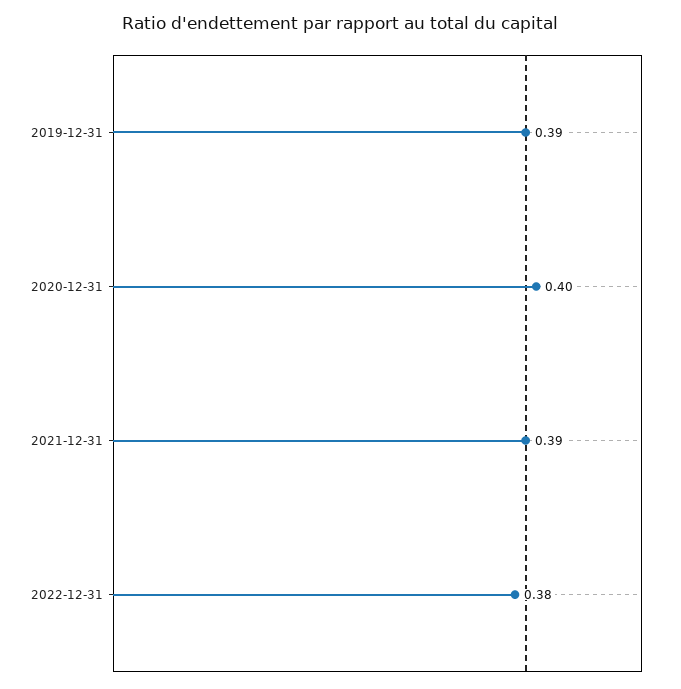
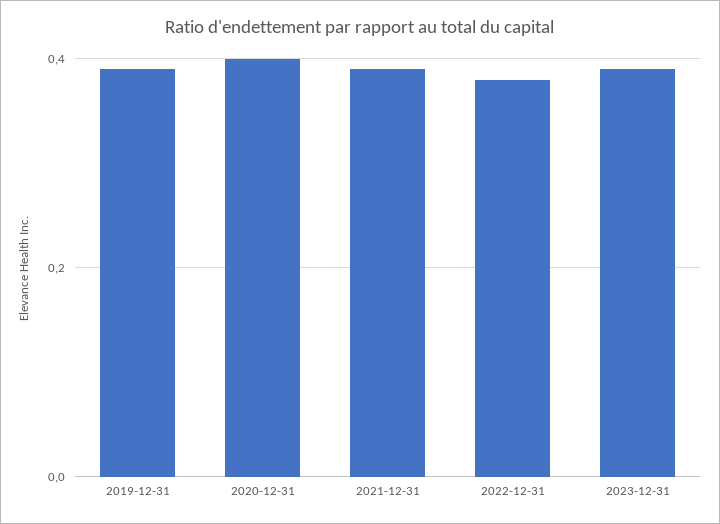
2023-12-31: none -> 0.4

